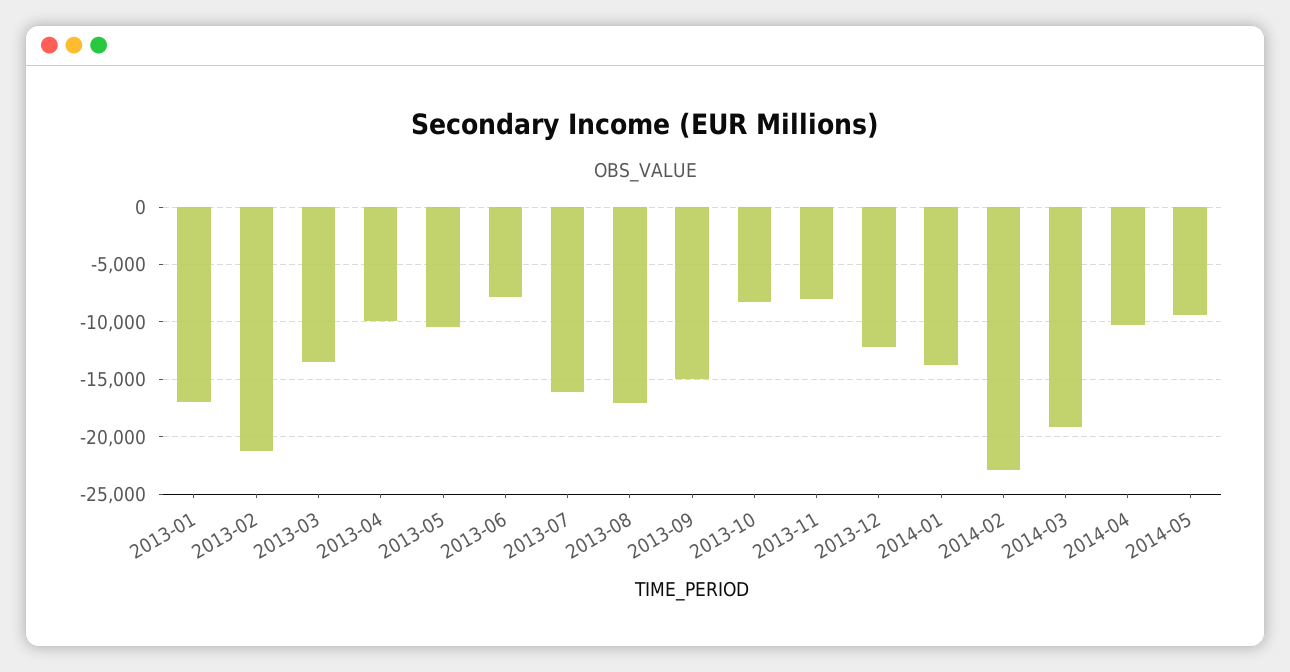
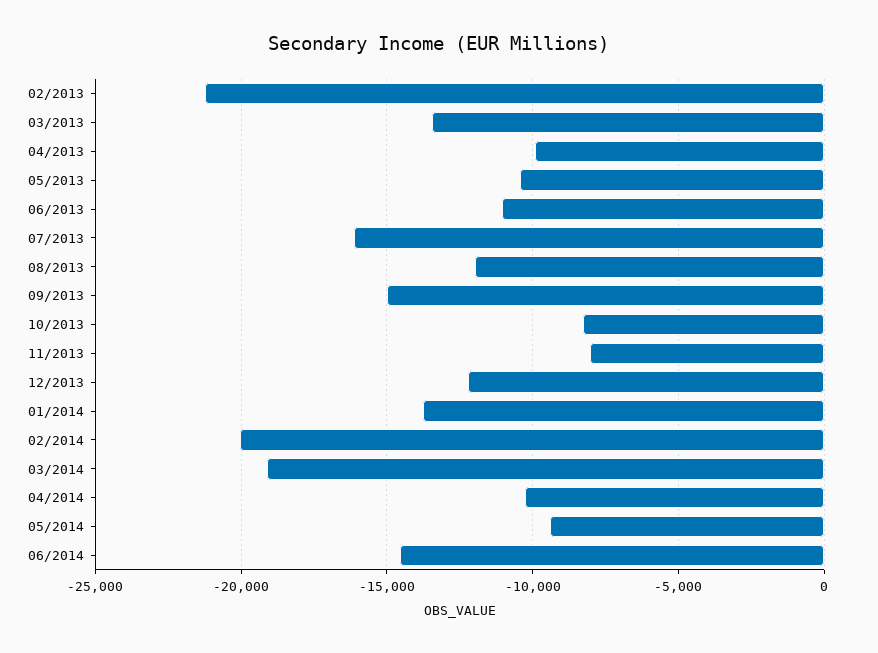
2013-01: -17000 -> none
2013-06: -8000 -> -11000
2013-08: -17000 -> -12000
2014-02: -23000 -> -20000
06/2014: none -> -14500

